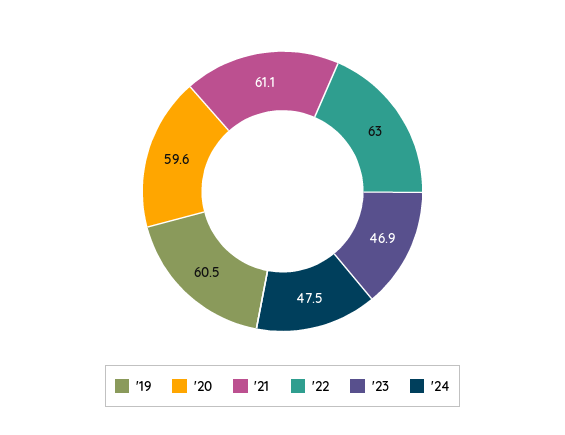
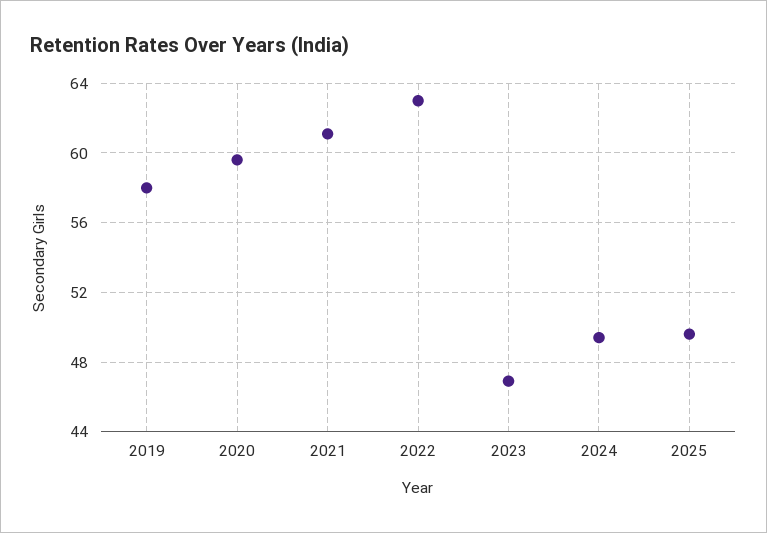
'19: 60.5 -> 58
'24: 47.5 -> 49.5
2025: none -> 49.5

